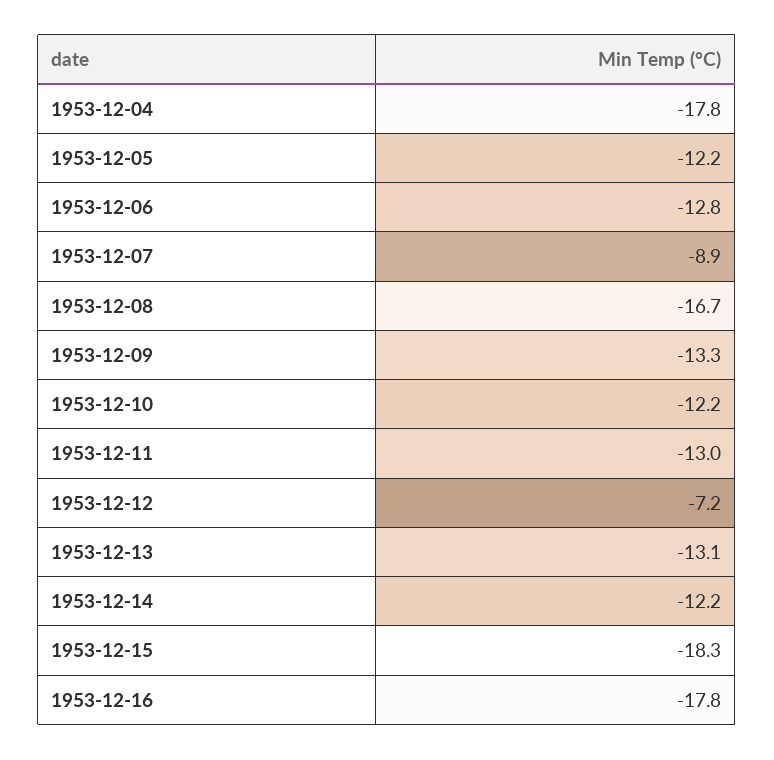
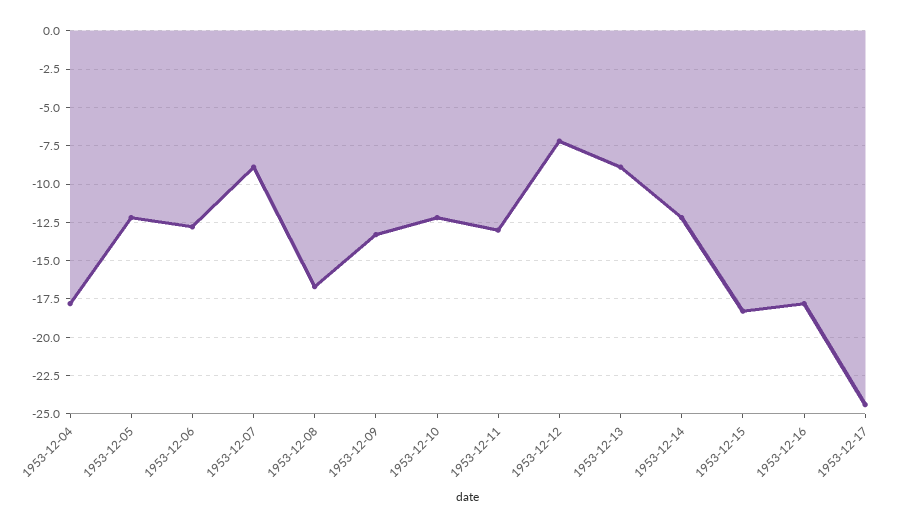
1953-12-13: -13.1 -> -9
1953-12-17: none -> -24.5

